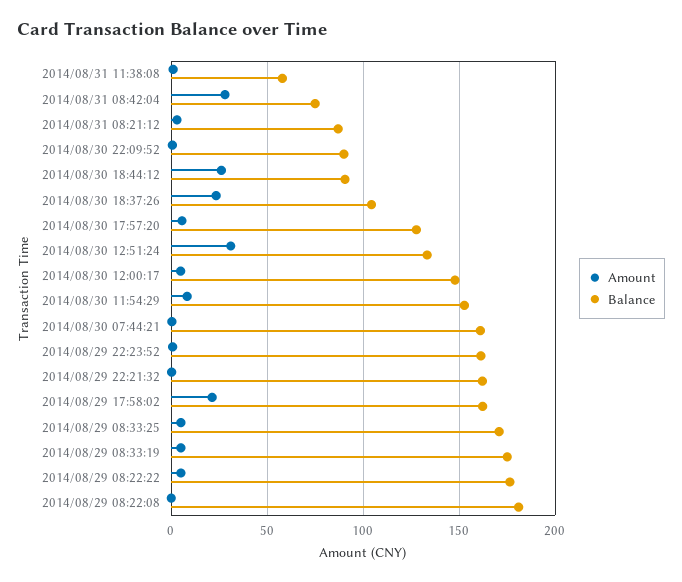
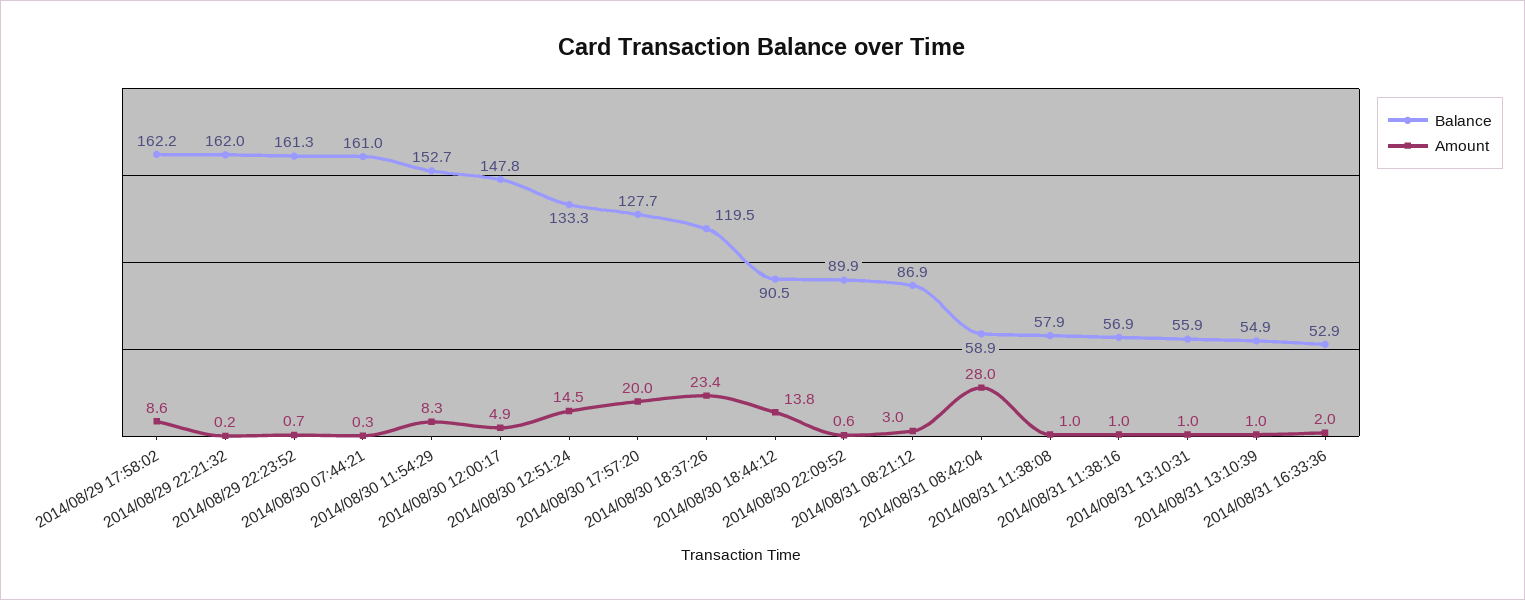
Balance, 2014/08/31 08:42:04: 75 -> 58.9
Amount, 2014/08/30 18:44:12: 25 -> 13.8
Balance, 2014/08/30 18:37:26: 105 -> 119.5
Amount, 2014/08/30 17:57:20: 5 -> 20
Amount, 2014/08/30 12:51:24: 30 -> 14.5
Amount, 2014/08/29 17:58:02: 20 -> 8.6
Amount, 2014/08/29 08:33:25: 5 -> none
Balance, 2014/08/29 08:33:25: 170 -> none
Amount, 2014/08/29 08:33:19: 5 -> none
Balance, 2014/08/29 08:33:19: 175 -> none
Amount, 2014/08/29 08:22:22: 5 -> none
Balance, 2014/08/29 08:22:22: 175 -> none
Amount, 2014/08/29 08:22:08: 0 -> none
Balance, 2014/08/29 08:22:08: 180 -> none
Balance, 2014/08/31 11:38:16: none -> 56.9
Amount, 2014/08/31 11:38:16: none -> 1
Balance, 2014/08/31 13:10:31: none -> 55.9
Amount, 2014/08/31 13:10:31: none -> 1
Balance, 2014/08/31 13:10:39: none -> 54.9
Amount, 2014/08/31 13:10:39: none -> 1
Balance, 2014/08/31 16:33:36: none -> 52.9
Amount, 2014/08/31 16:33:36: none -> 2

